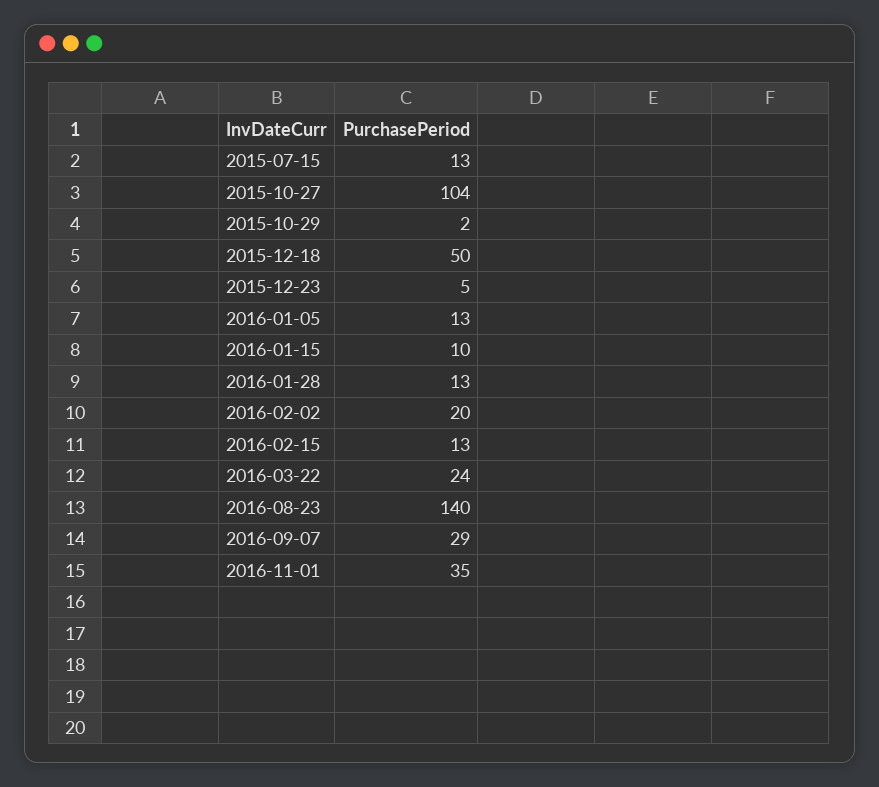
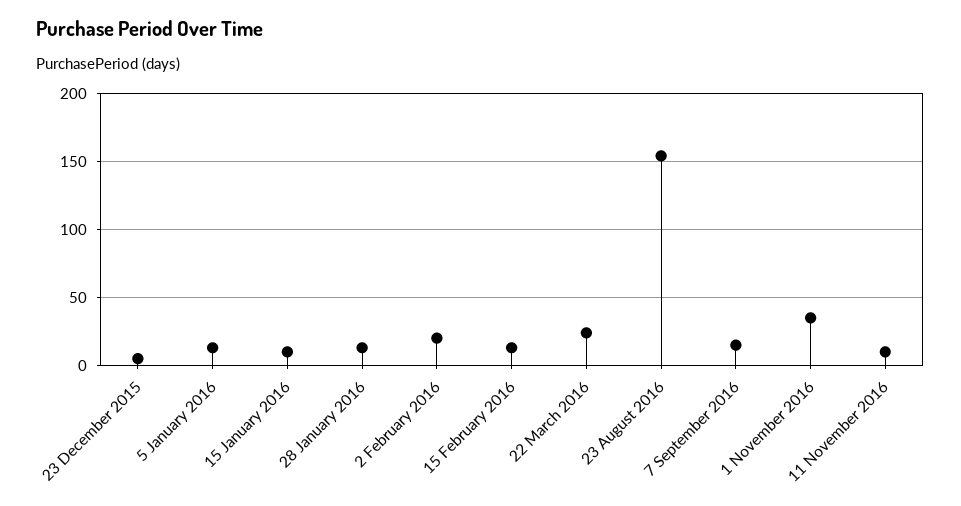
2015-07-15: 13 -> none
2015-10-27: 104 -> none
2015-10-29: 2 -> none
2015-12-18: 50 -> none
2016-08-23: 140 -> 155
2016-09-07: 29 -> 15
11 November 2016: none -> 10

